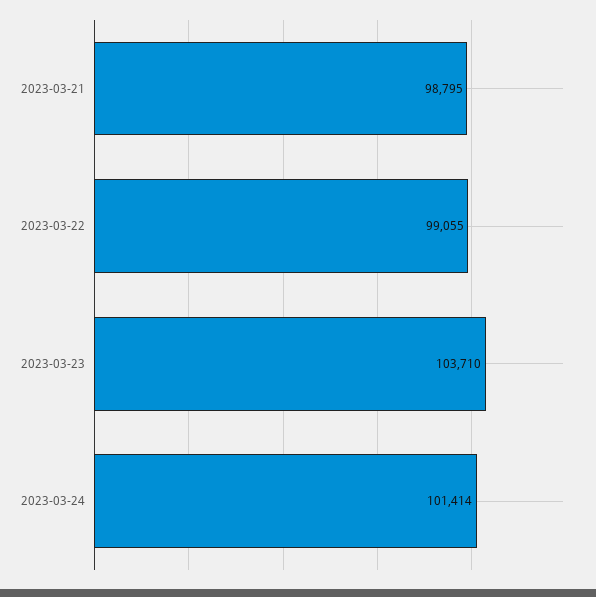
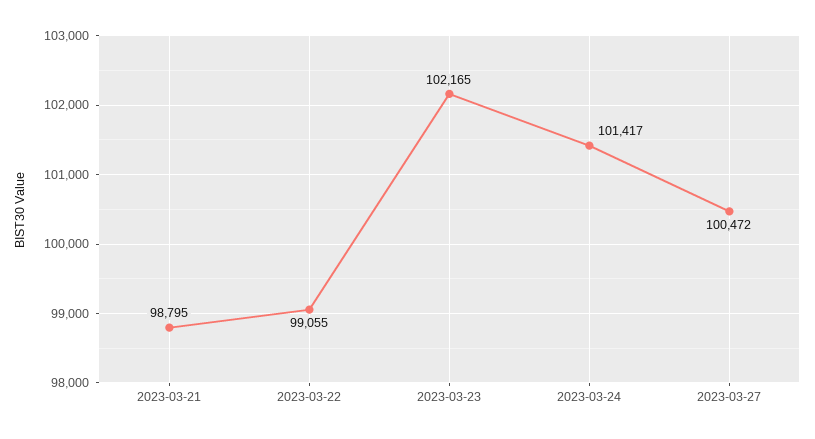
2023-03-23: 103710 -> 102165
2023-03-24: 101414 -> 101417
2023-03-27: none -> 100472

